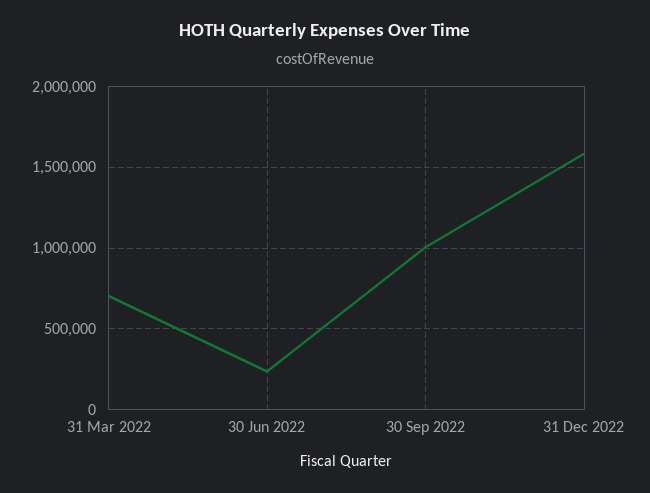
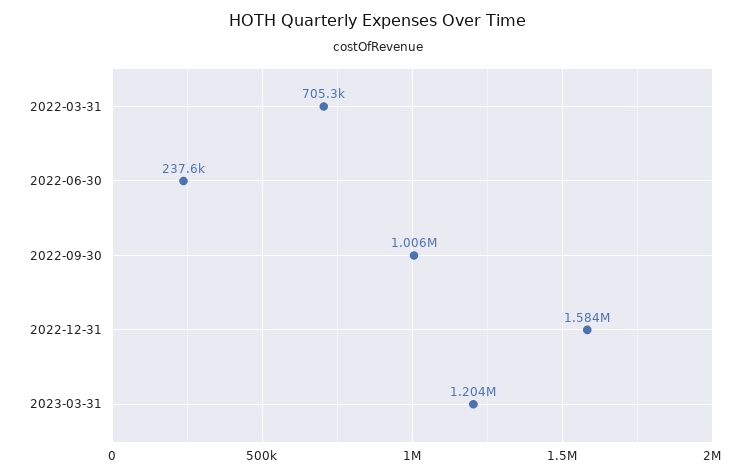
2023-03-31: none -> 1204000

